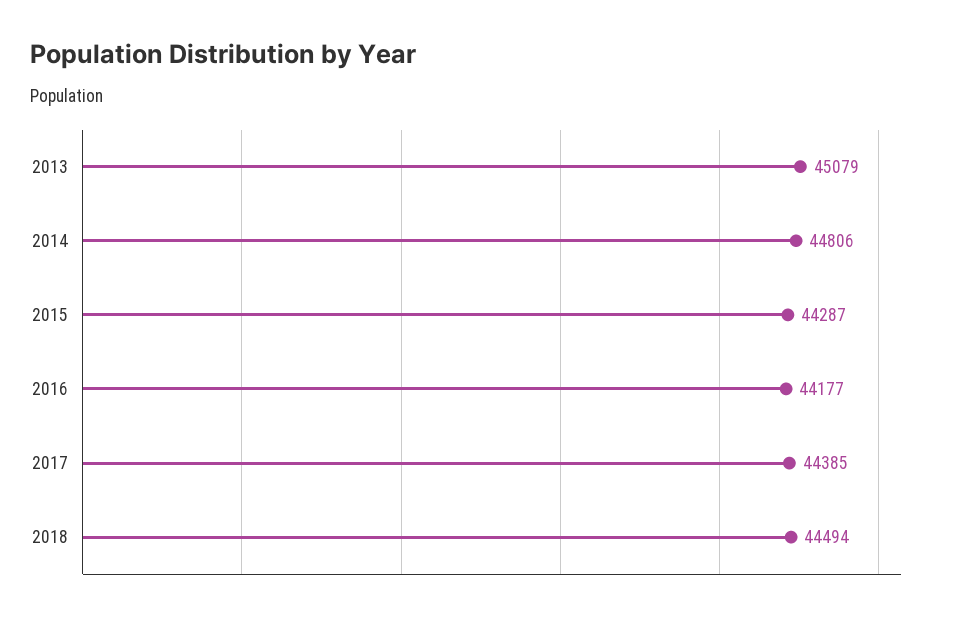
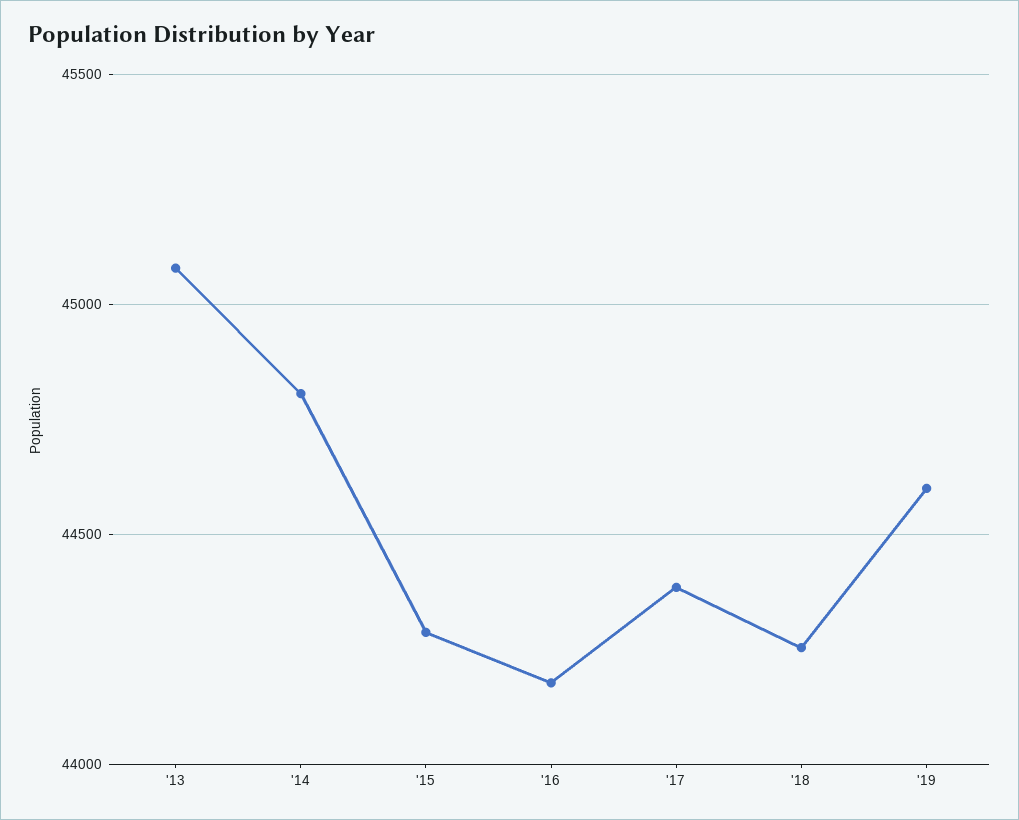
2018: 44494 -> 44250
'19: none -> 44600

